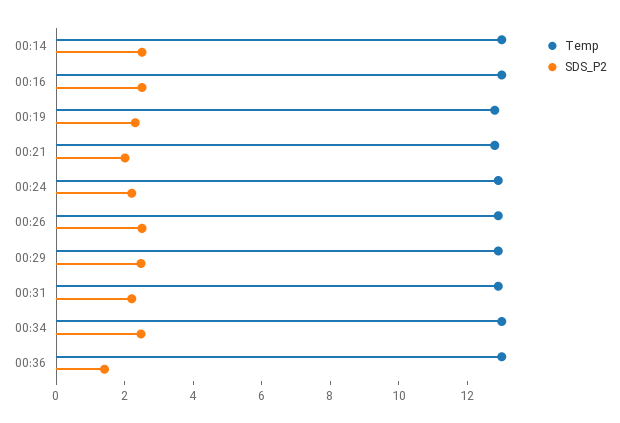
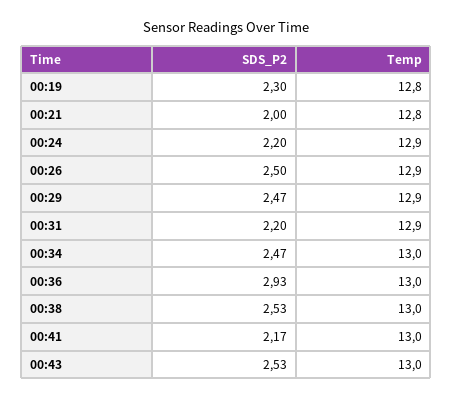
Temp, 00:14: 13 -> none
SDS_P2, 00:14: 2.5 -> none
Temp, 00:16: 13 -> none
SDS_P2, 00:16: 2.5 -> none
SDS_P2, 00:36: 1.5 -> 2.93
SDS_P2, 00:38: none -> 2.53
Temp, 00:38: none -> 13
SDS_P2, 00:41: none -> 2.17
Temp, 00:41: none -> 13
SDS_P2, 00:43: none -> 2.53
Temp, 00:43: none -> 13

